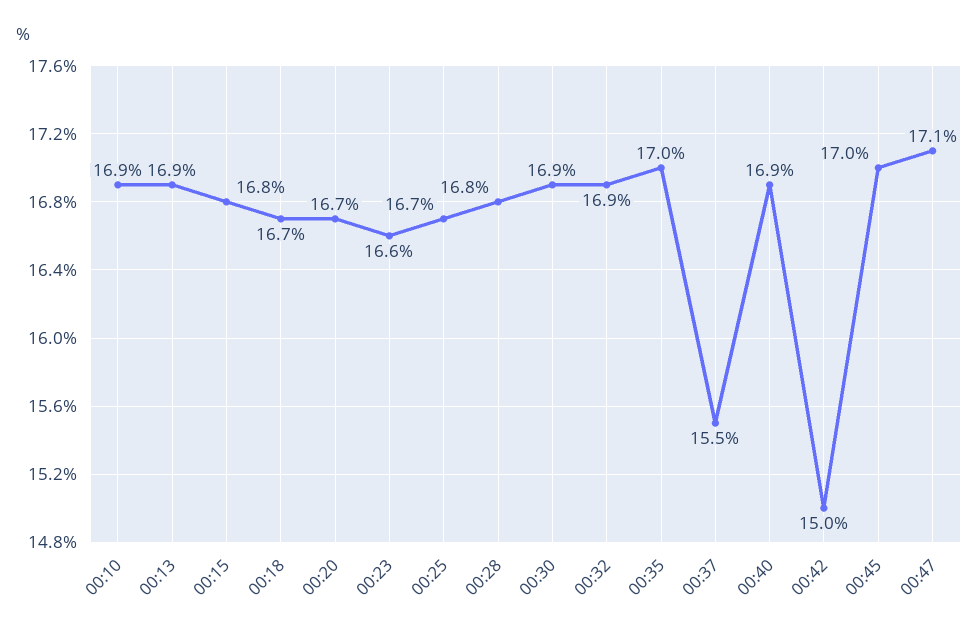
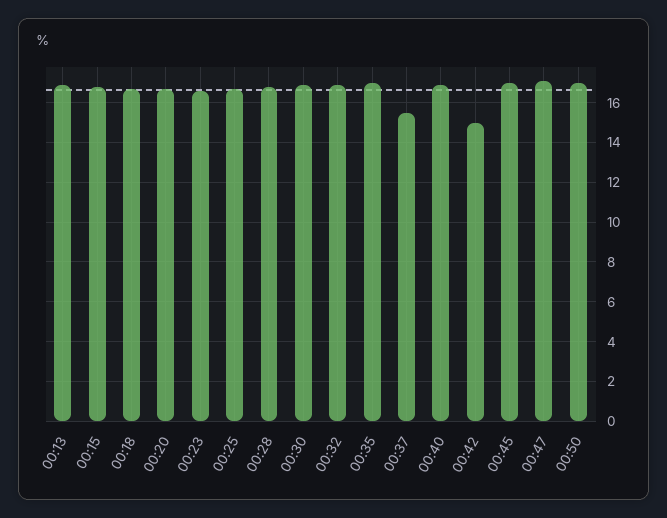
00:10: 16.9 -> none
00:50: none -> 17

